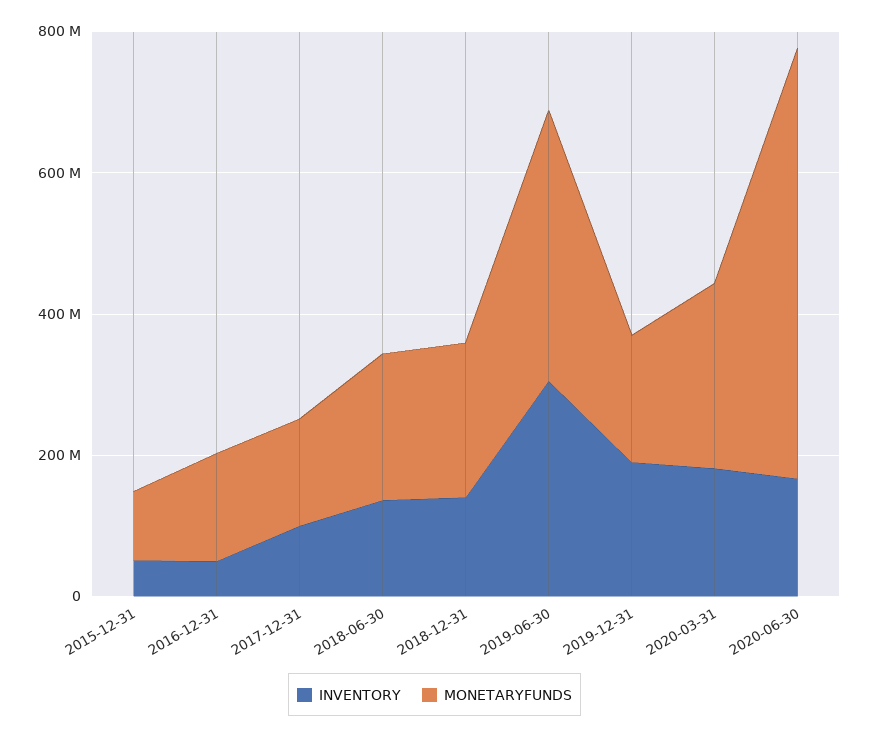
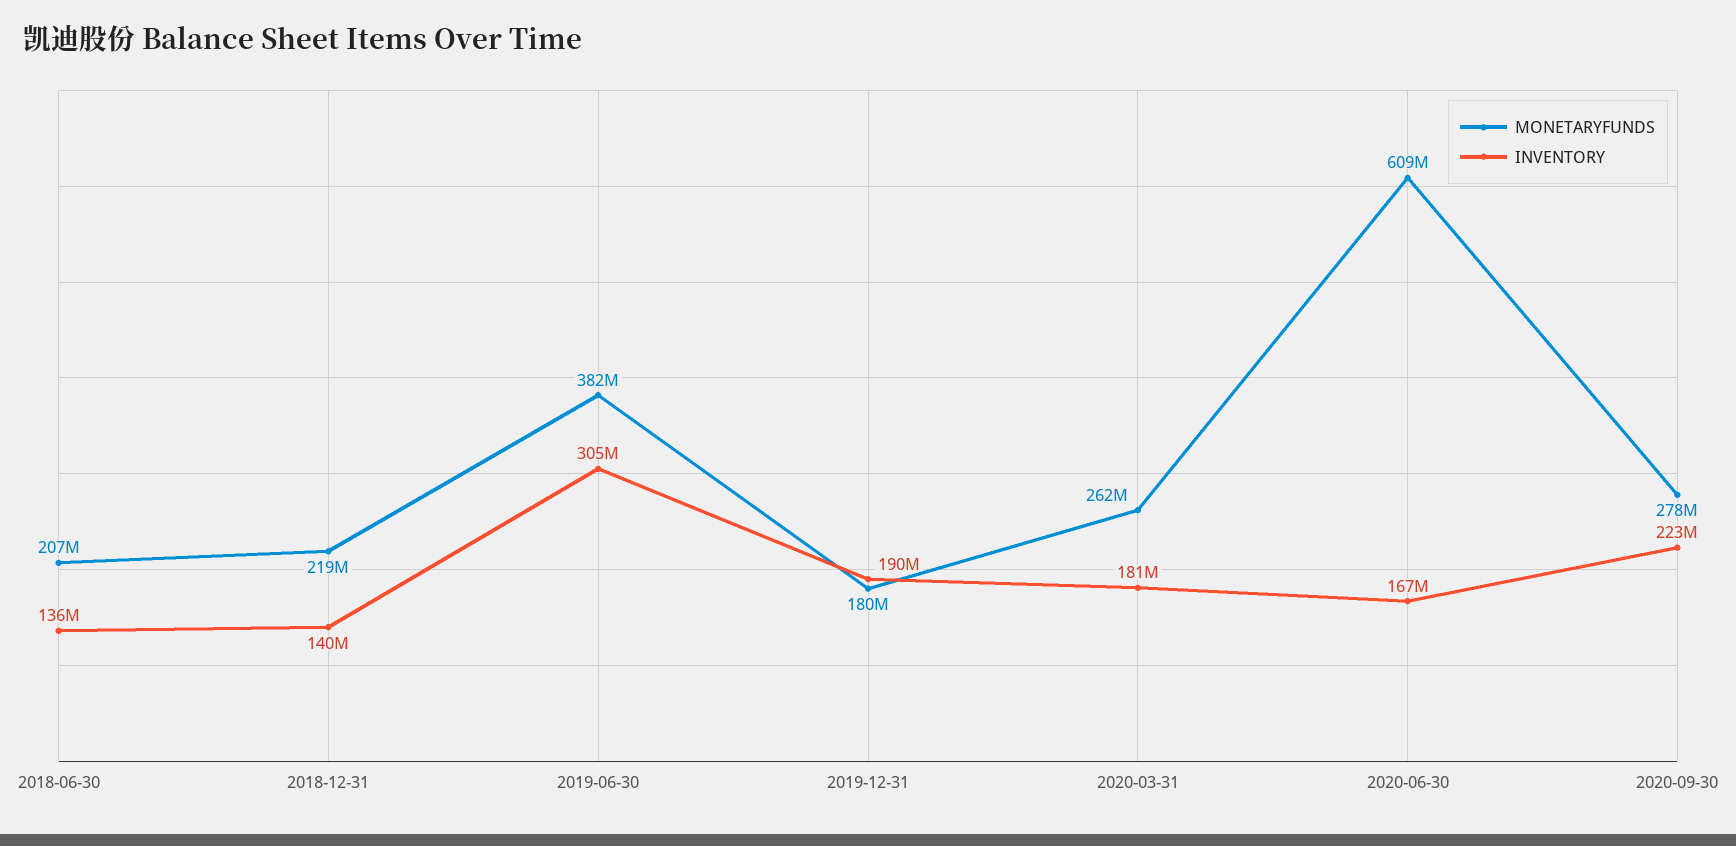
INVENTORY, 2015-12-31: 50000000 -> none
MONETARYFUNDS, 2015-12-31: 100000000 -> none
INVENTORY, 2016-12-31: 50000000 -> none
MONETARYFUNDS, 2016-12-31: 150000000 -> none
INVENTORY, 2017-12-31: 100000000 -> none
MONETARYFUNDS, 2017-12-31: 150000000 -> none
MONETARYFUNDS, 2020-09-30: none -> 278000000
INVENTORY, 2020-09-30: none -> 223000000

